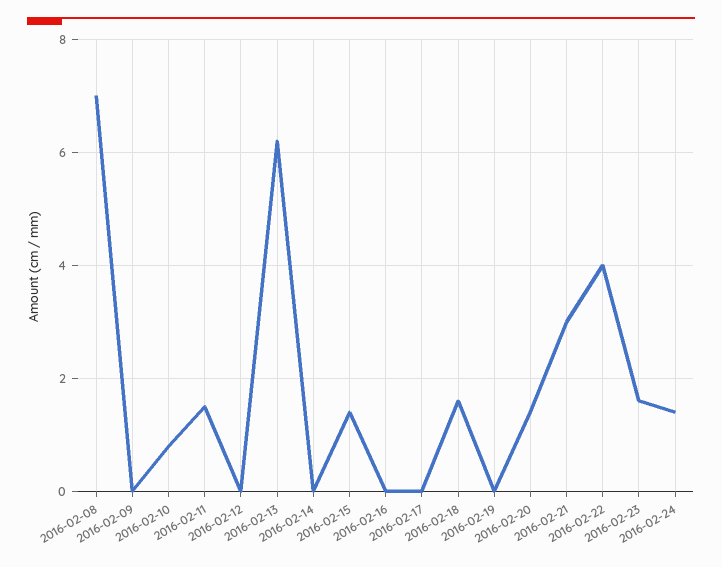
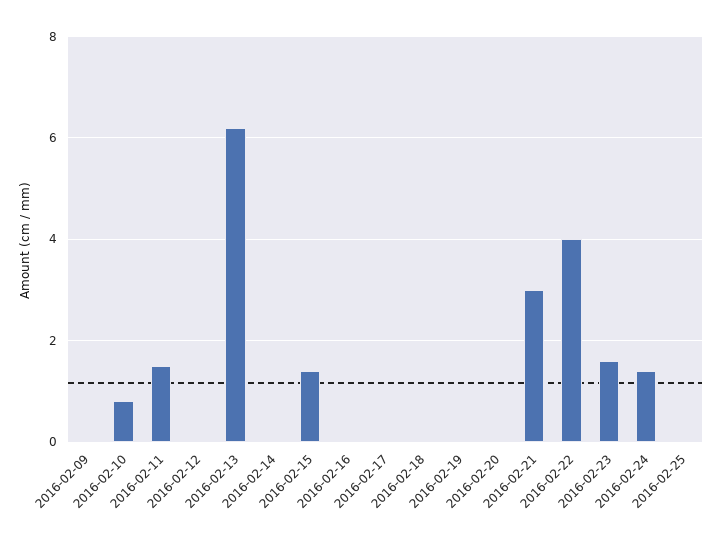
2016-02-08: 7 -> none
2016-02-18: 1.5 -> 0
2016-02-20: 1.5 -> 0
2016-02-25: none -> 0

